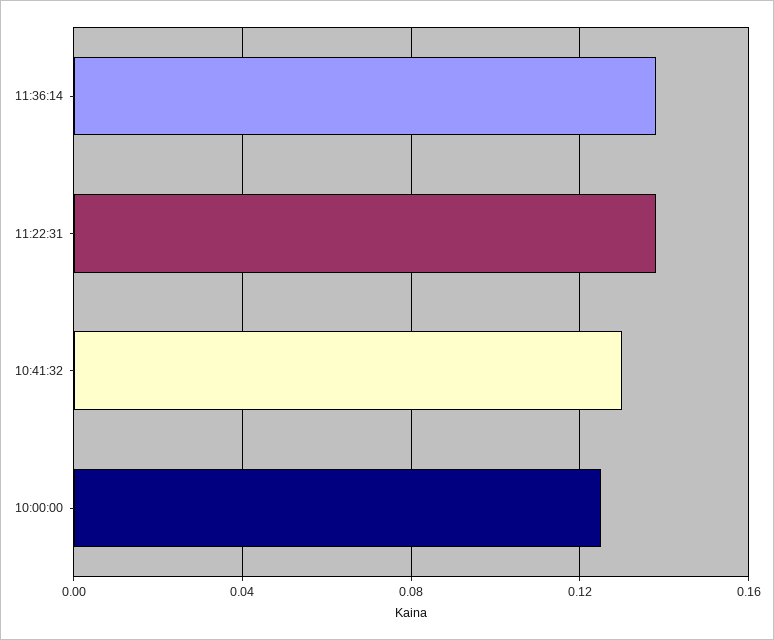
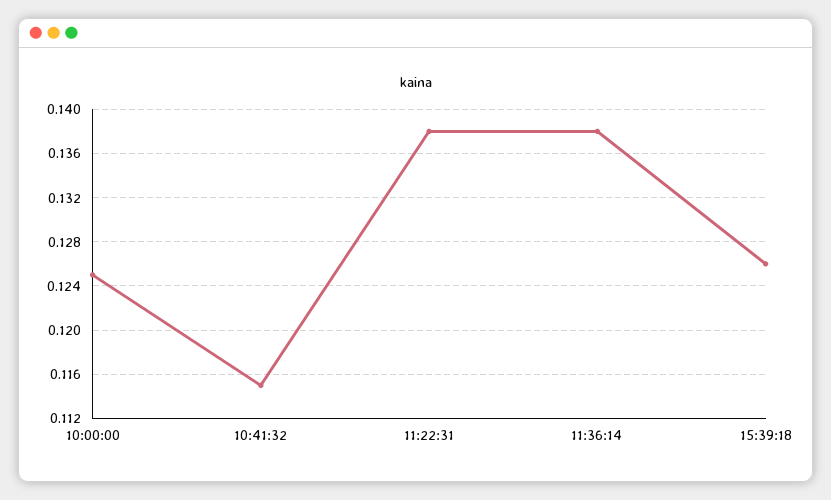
10:41:32: 0.13 -> 0.115
15:39:18: none -> 0.126

